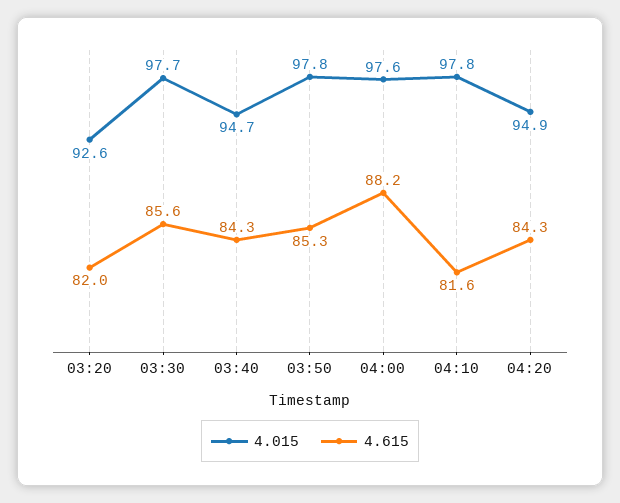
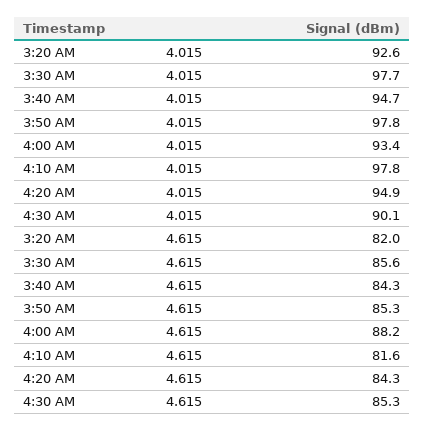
4.015, 04:00: 97.6 -> 93.4
4.015, 4:30 AM: none -> 90.1
4.615, 4:30 AM: none -> 85.3

